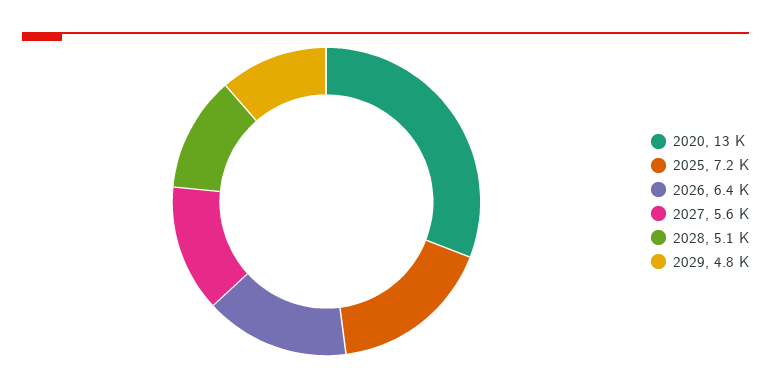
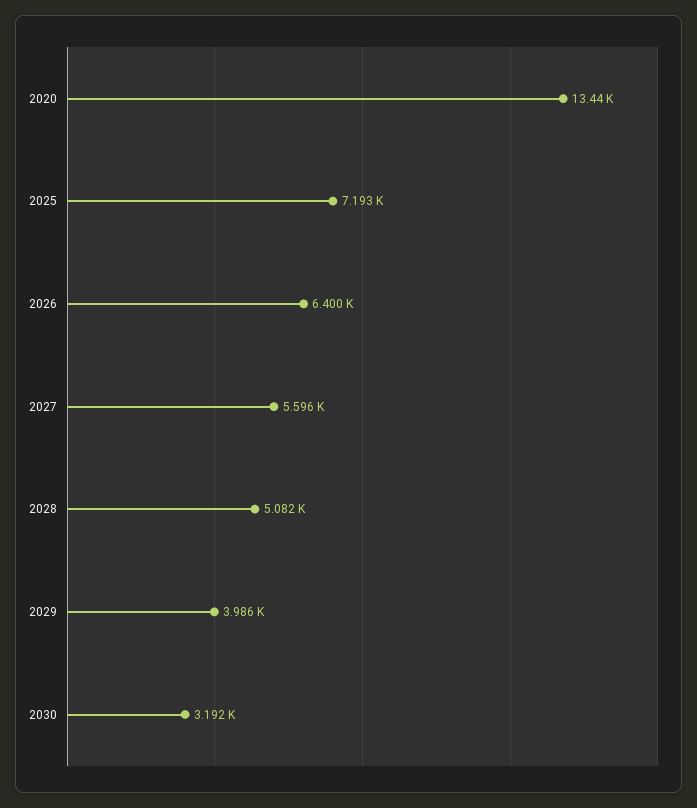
2029: 4800 -> 3986
2030: none -> 3192

